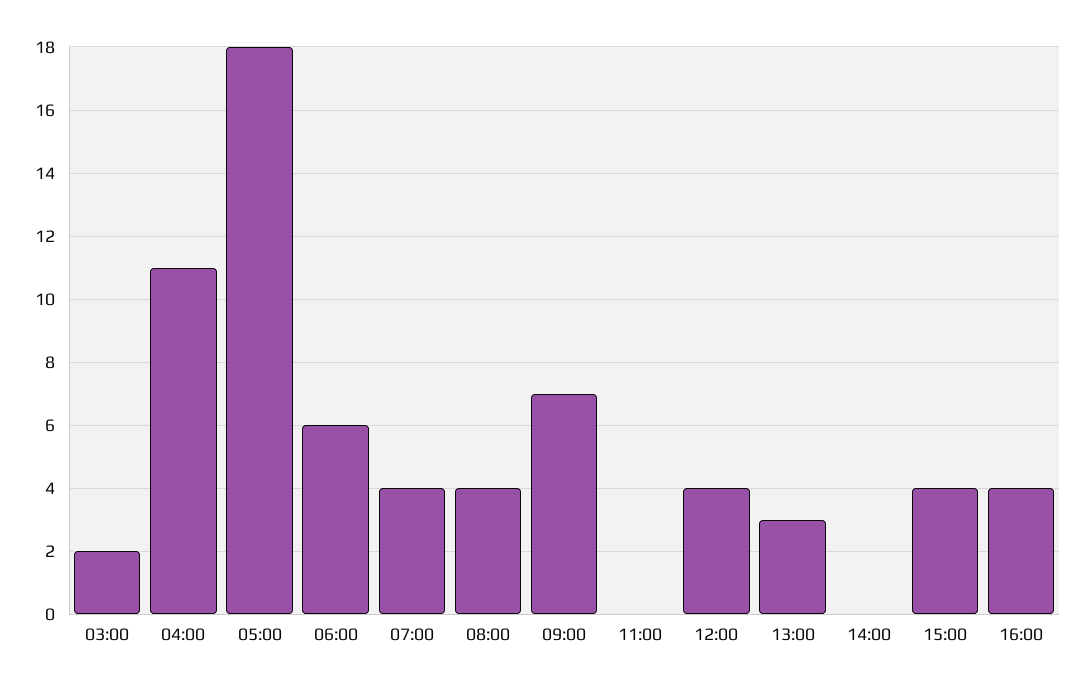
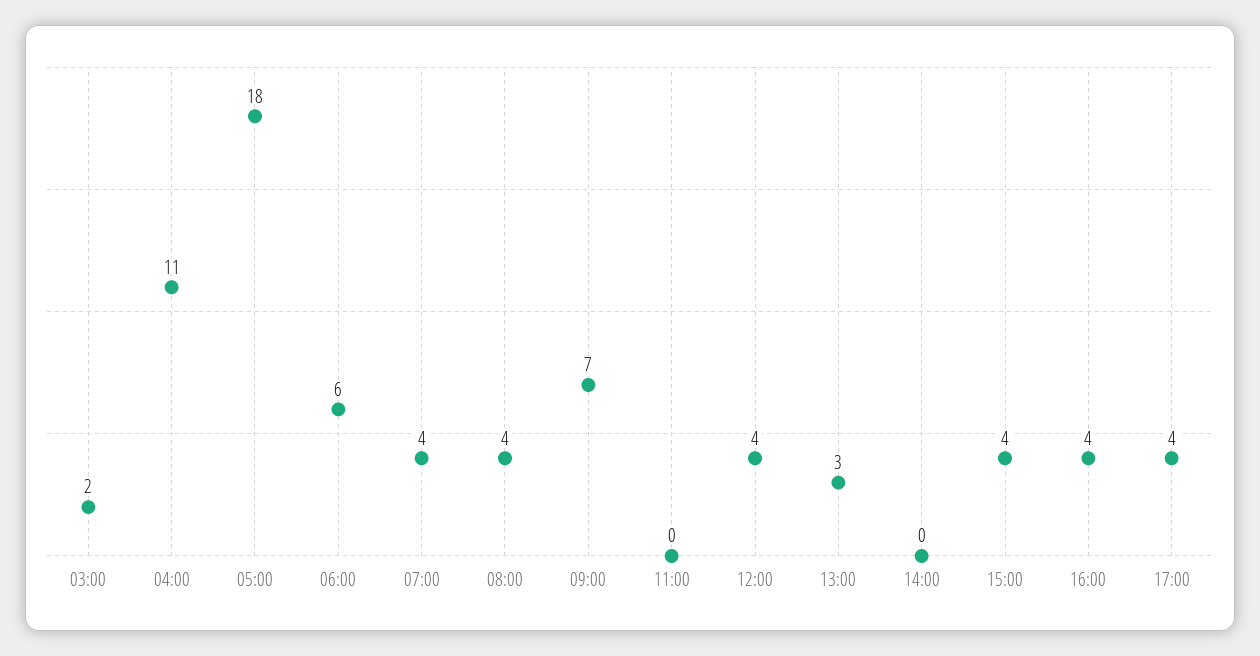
17:00: none -> 4

